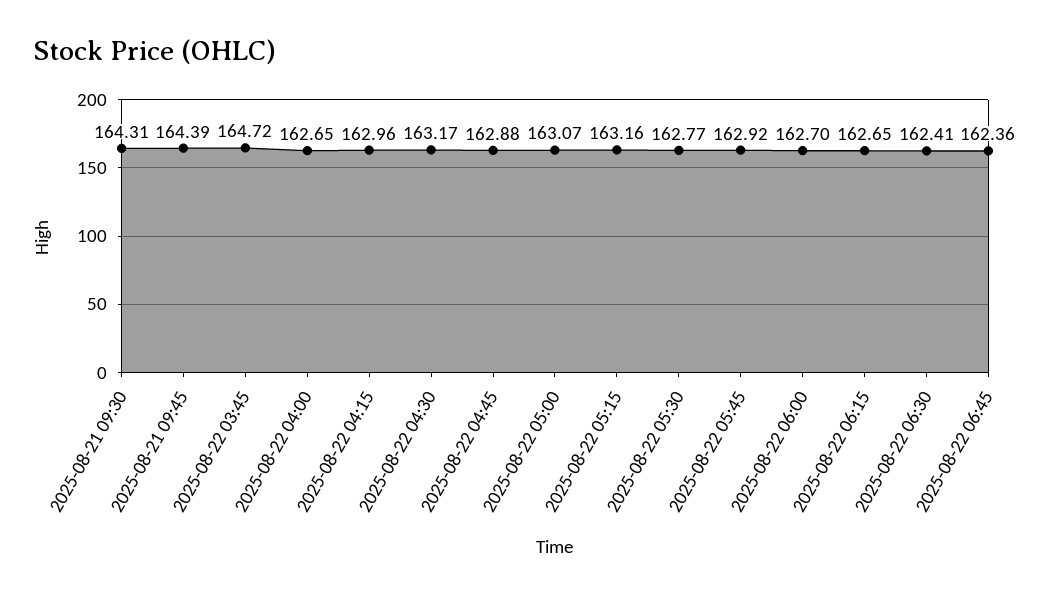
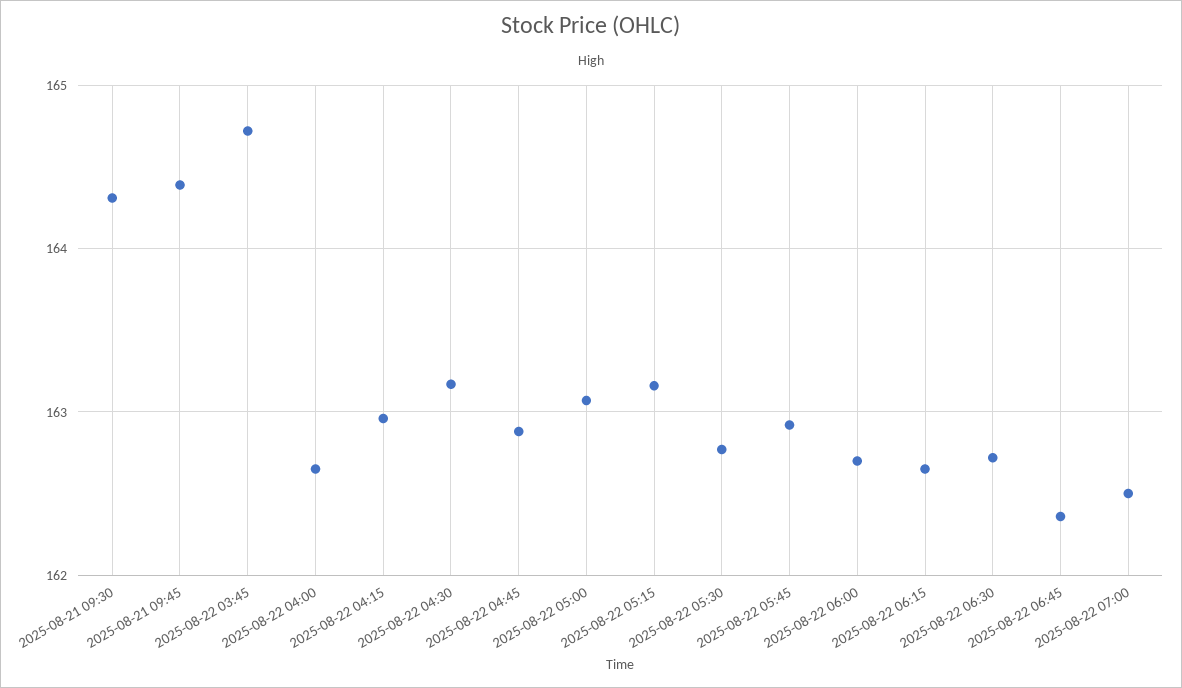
2025-08-22 06:30: 162.41 -> 162.7
2025-08-22 07:00: none -> 162.5

